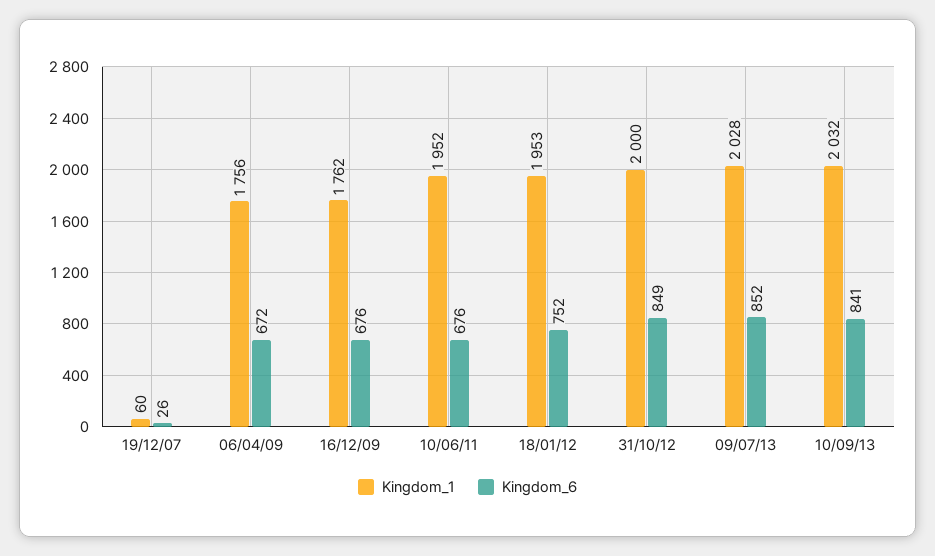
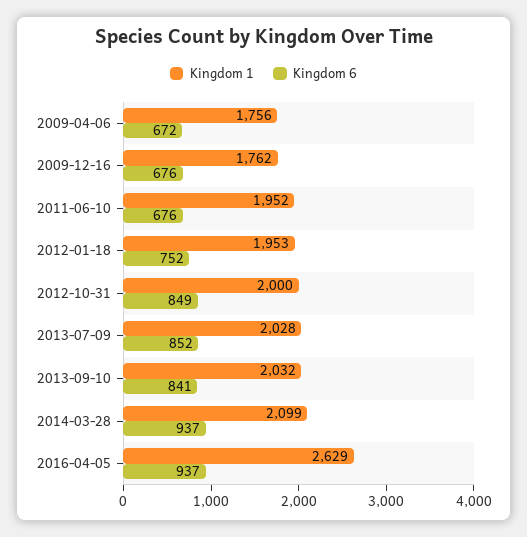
Kingdom_1, 19/12/07: 60 -> none
Kingdom_6, 19/12/07: 26 -> none
Kingdom_1, 2014-03-28: none -> 2099
Kingdom_6, 2014-03-28: none -> 937
Kingdom_1, 2016-04-05: none -> 2629
Kingdom_6, 2016-04-05: none -> 937

